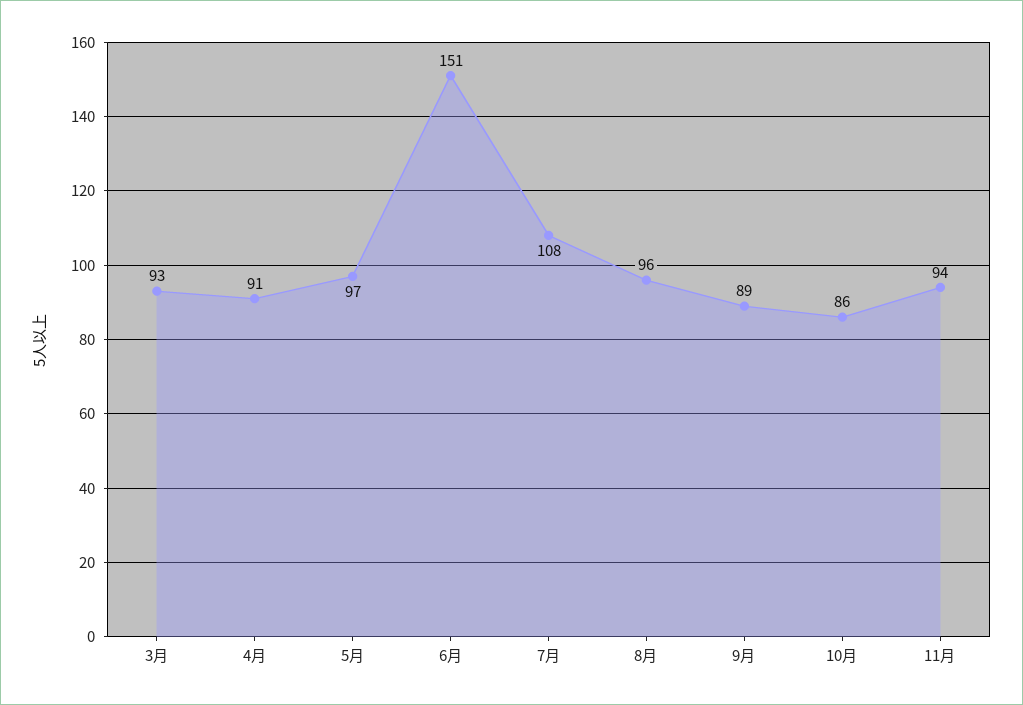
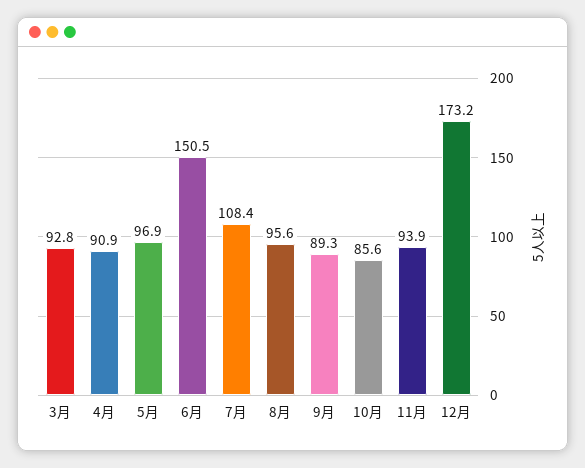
12月: none -> 173.2

